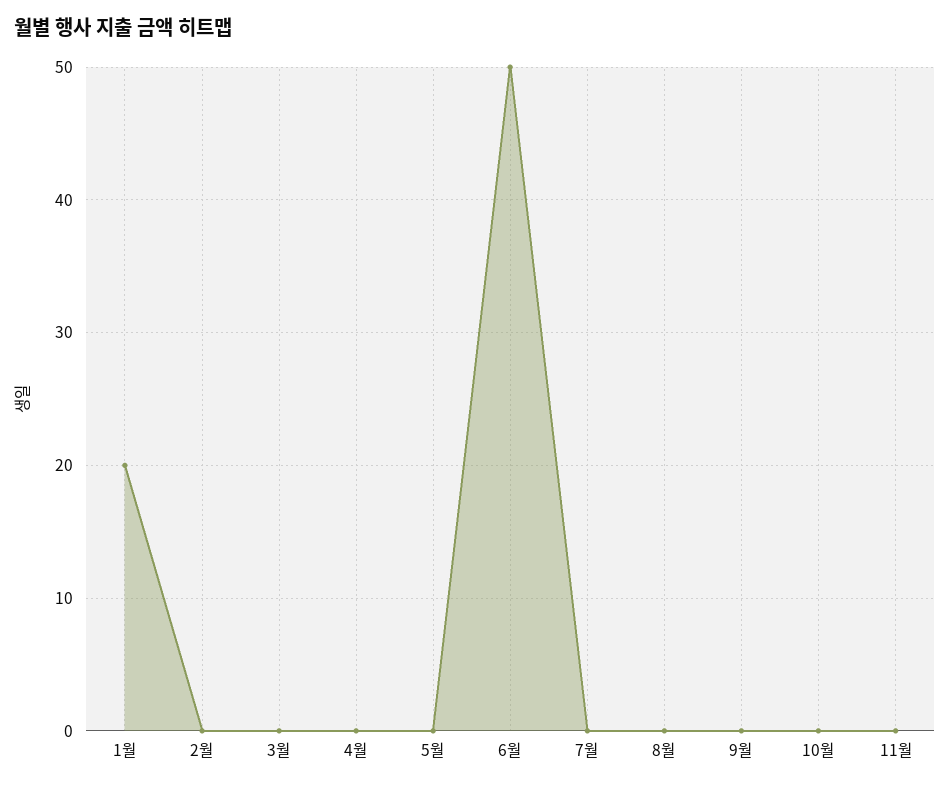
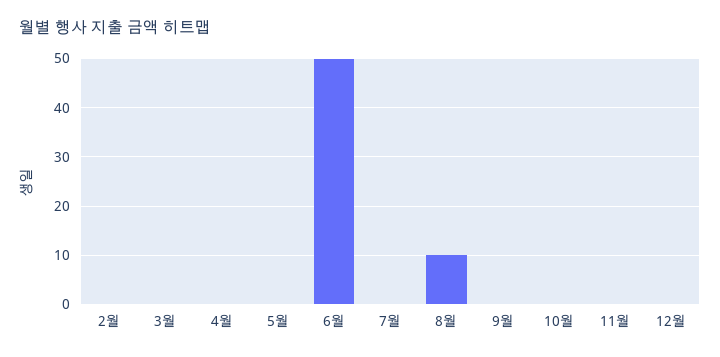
1월: 20 -> none
8월: 0 -> 10
12월: none -> 0

